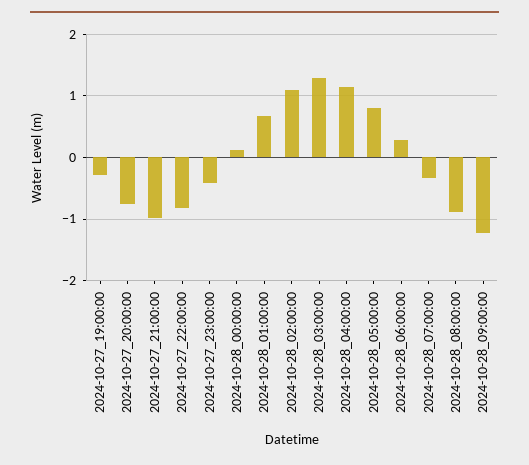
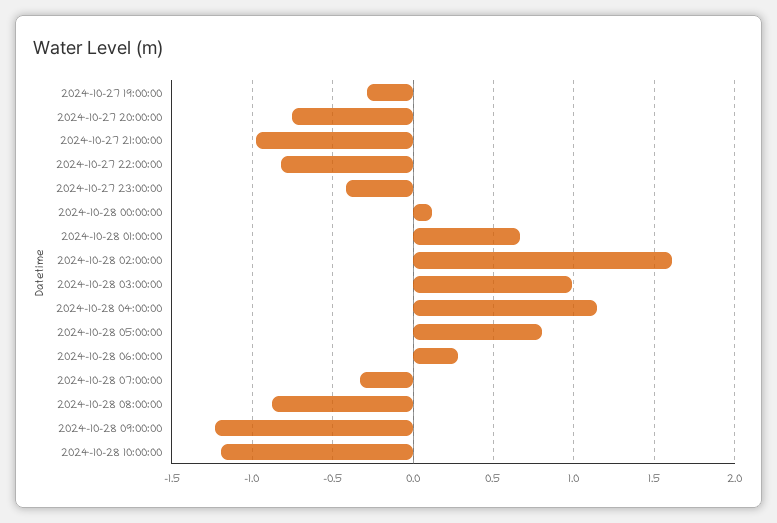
2024-10-28_02:00:00: 1.1 -> 1.6
2024-10-28_03:00:00: 1.3 -> 1
2024-10-28 10:00:00: none -> -1.2

